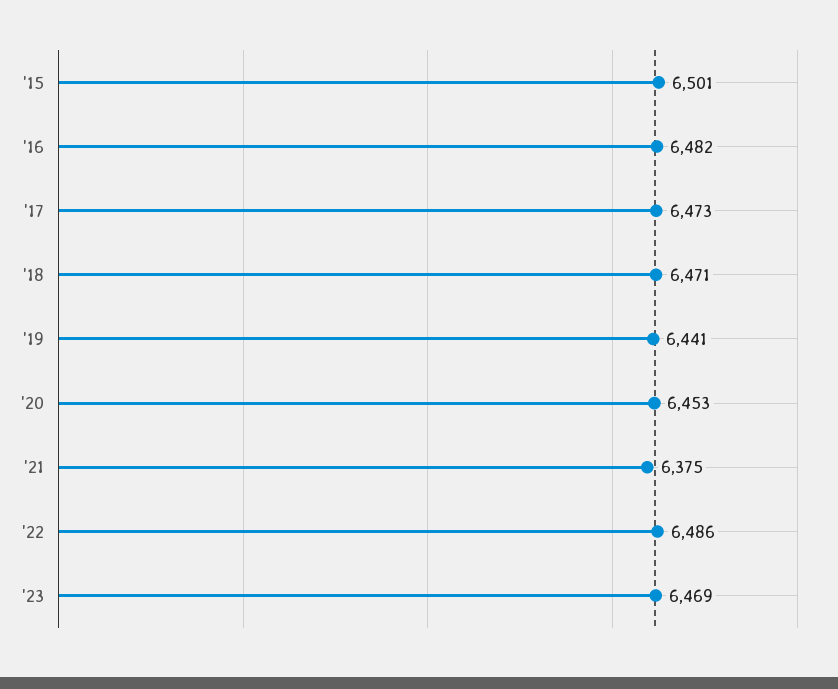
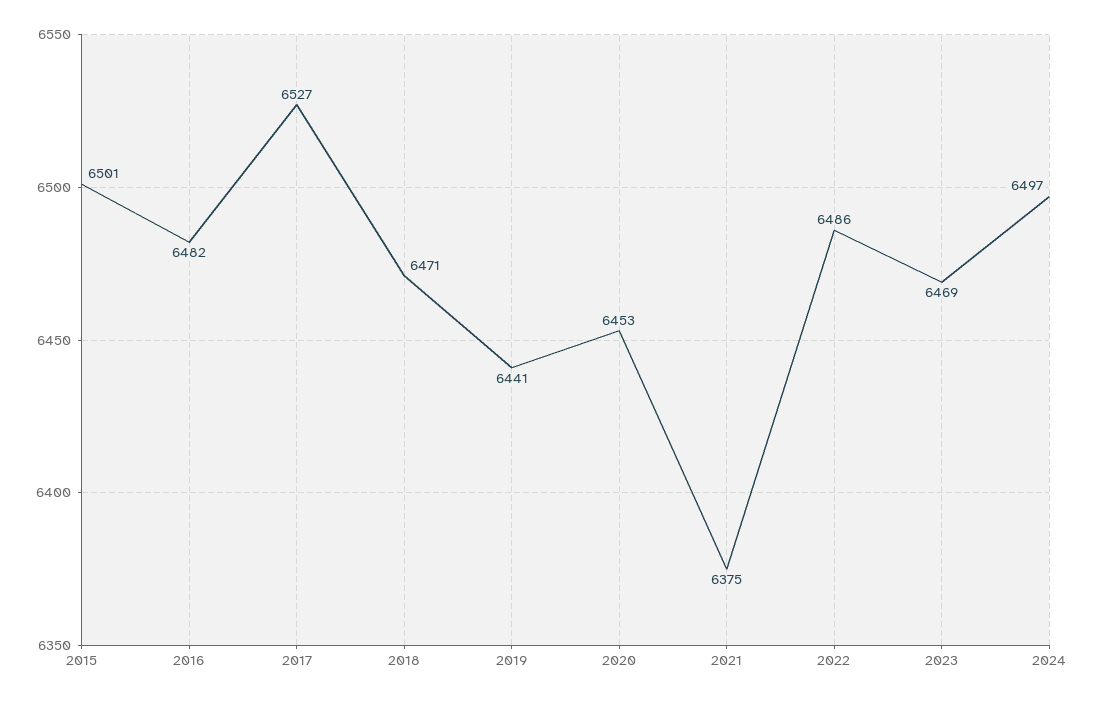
'17: 6473 -> 6527
2024: none -> 6497

